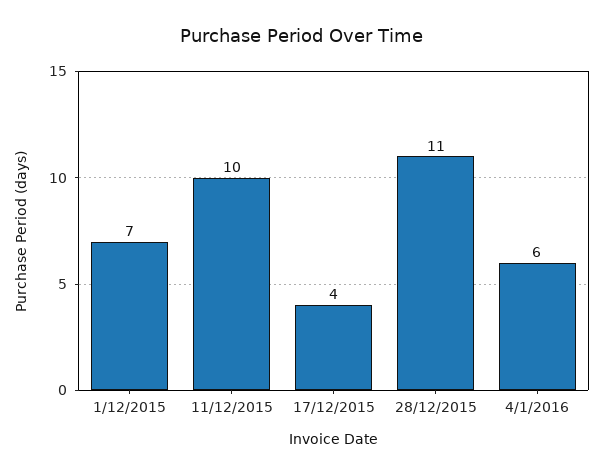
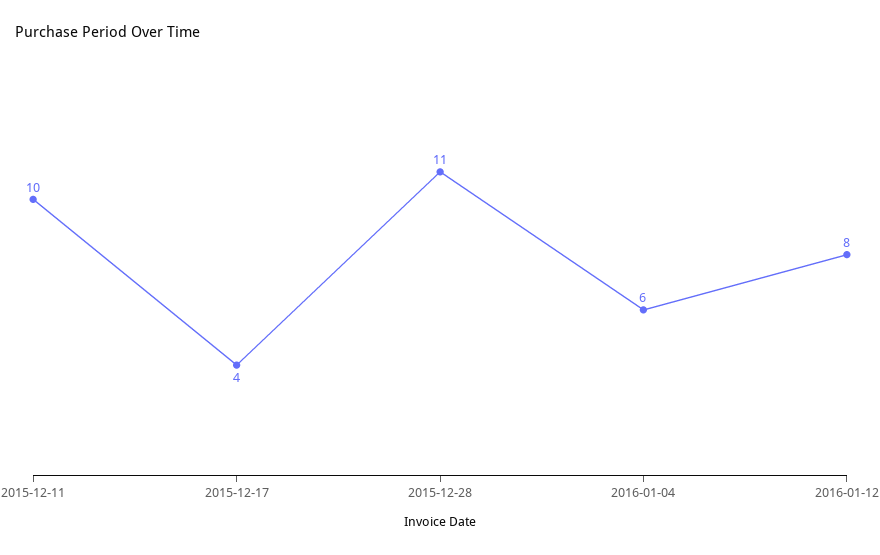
1/12/2015: 7 -> none
2016-01-12: none -> 8

